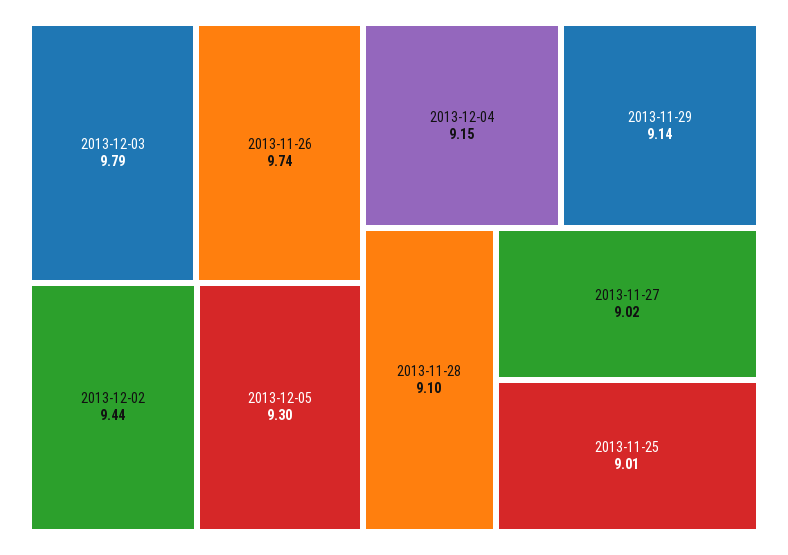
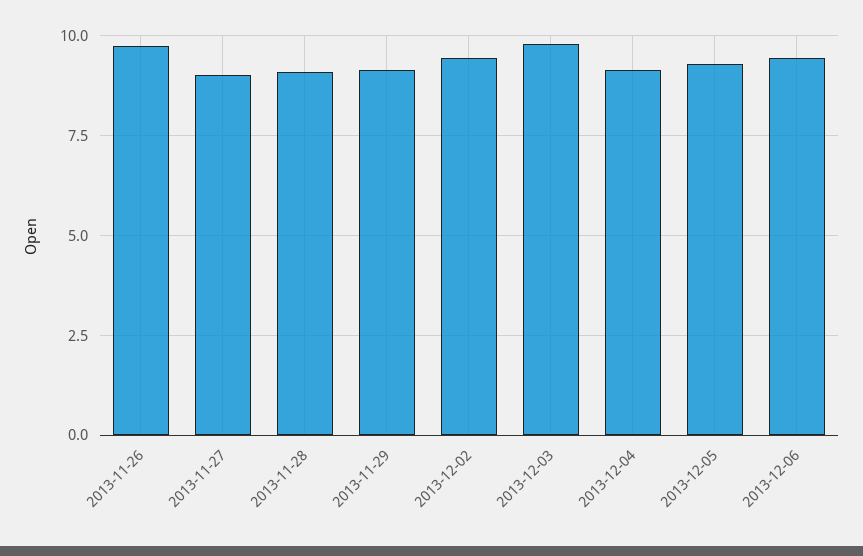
2013-11-25: 9.01 -> none
2013-12-06: none -> 9.5

